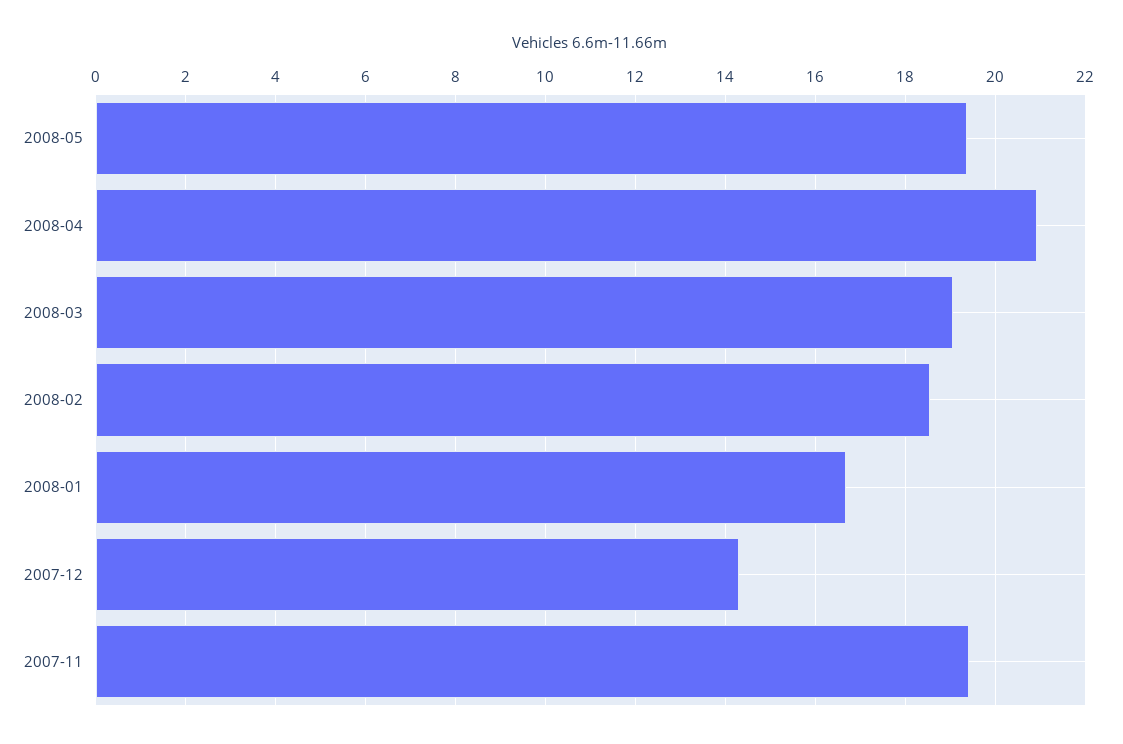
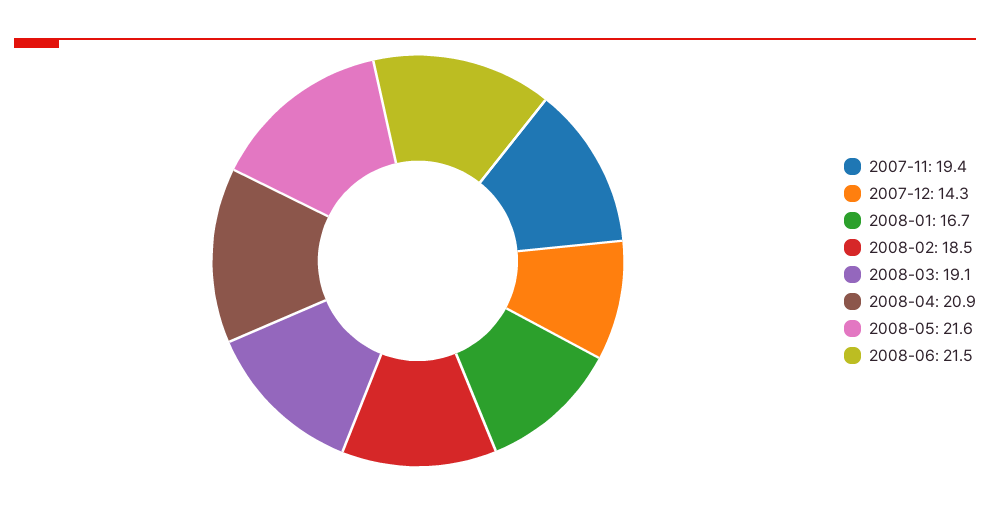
2008-05: 19.4 -> 21.6
2008-06: none -> 21.5

